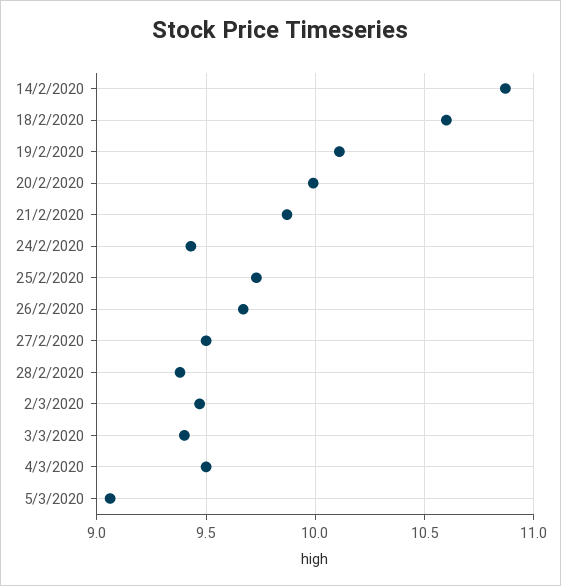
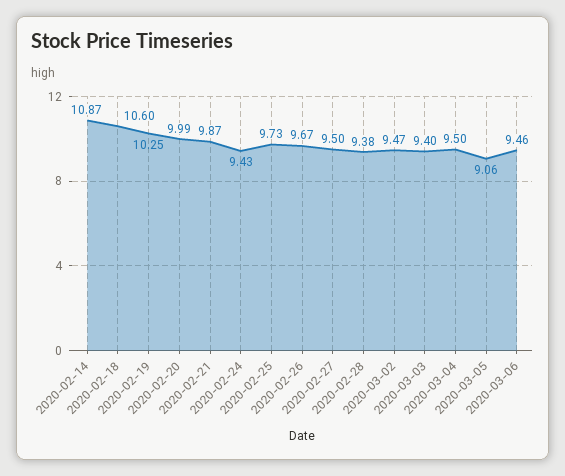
19/2/2020: 10.1 -> 10.25
2020-03-06: none -> 9.46

